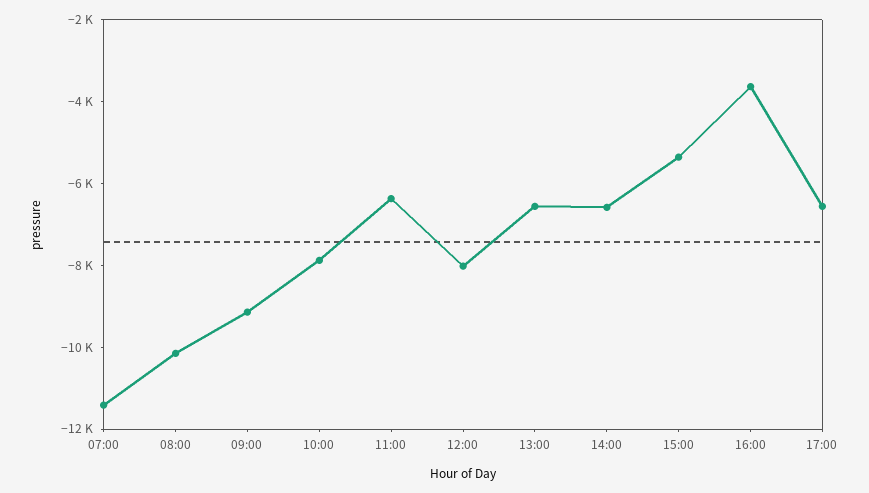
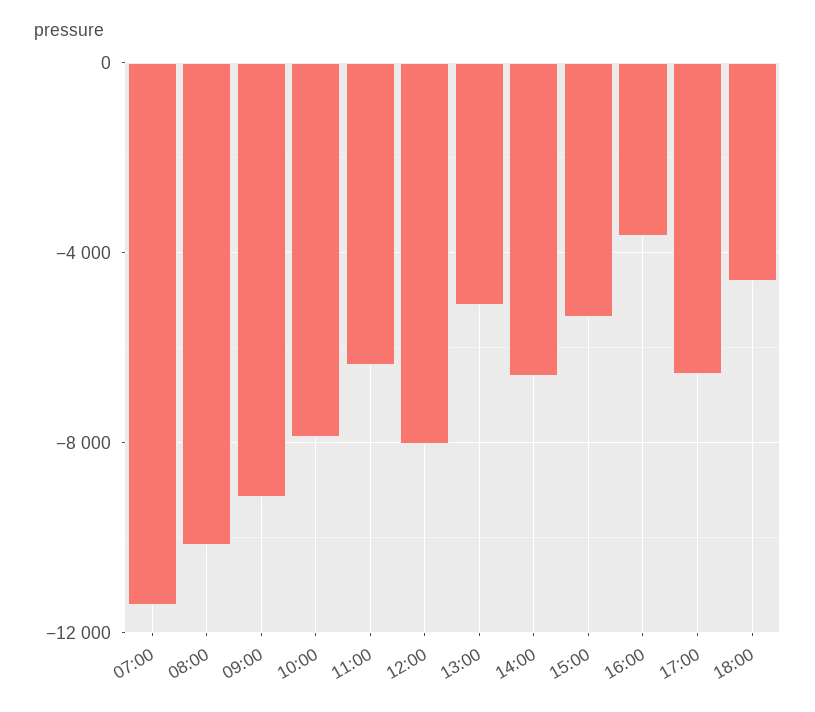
13:00: -6500 -> -5000
18:00: none -> -4500

